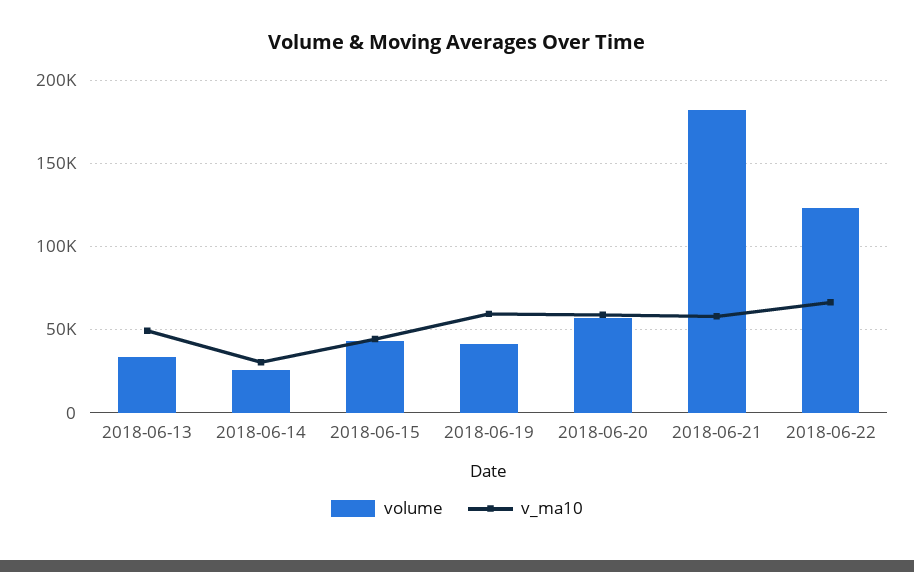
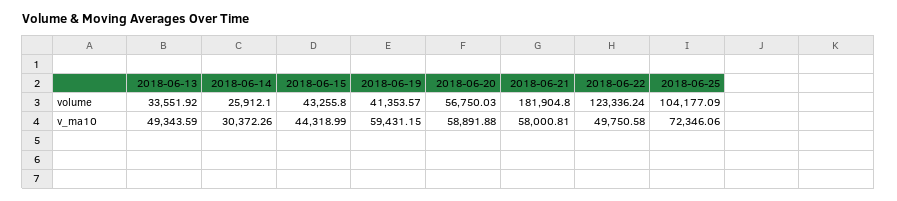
v_ma10, 2018-06-22: 65000 -> 49750.58
volume, 2018-06-25: none -> 104177.09
v_ma10, 2018-06-25: none -> 72346.06

